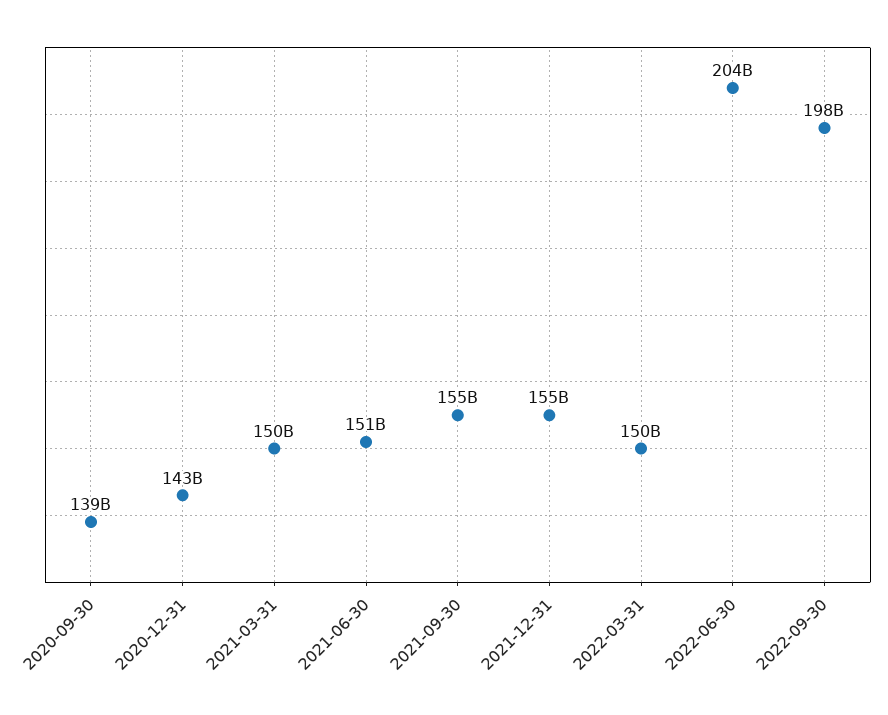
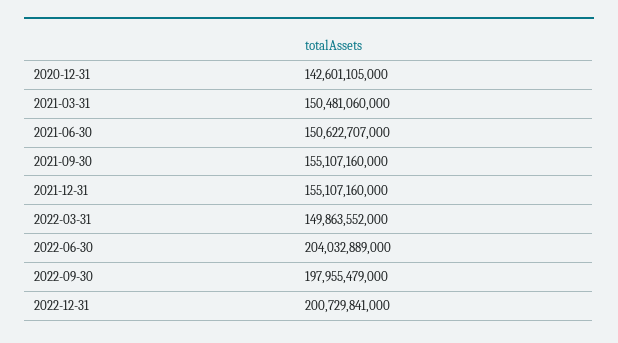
2020-09-30: 139000000000 -> none
2022-12-31: none -> 200729841000

